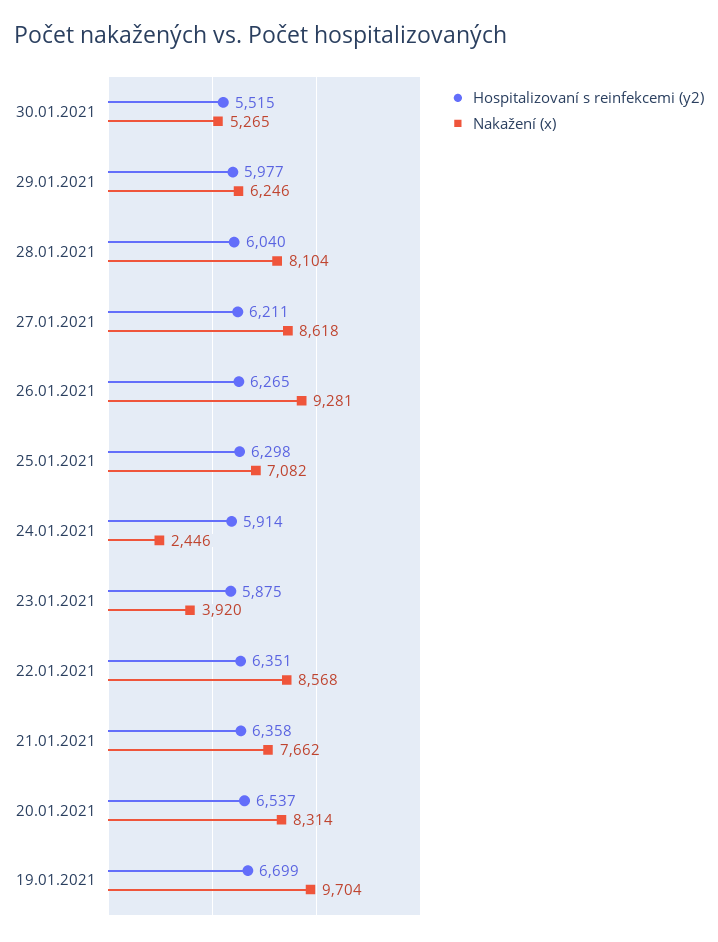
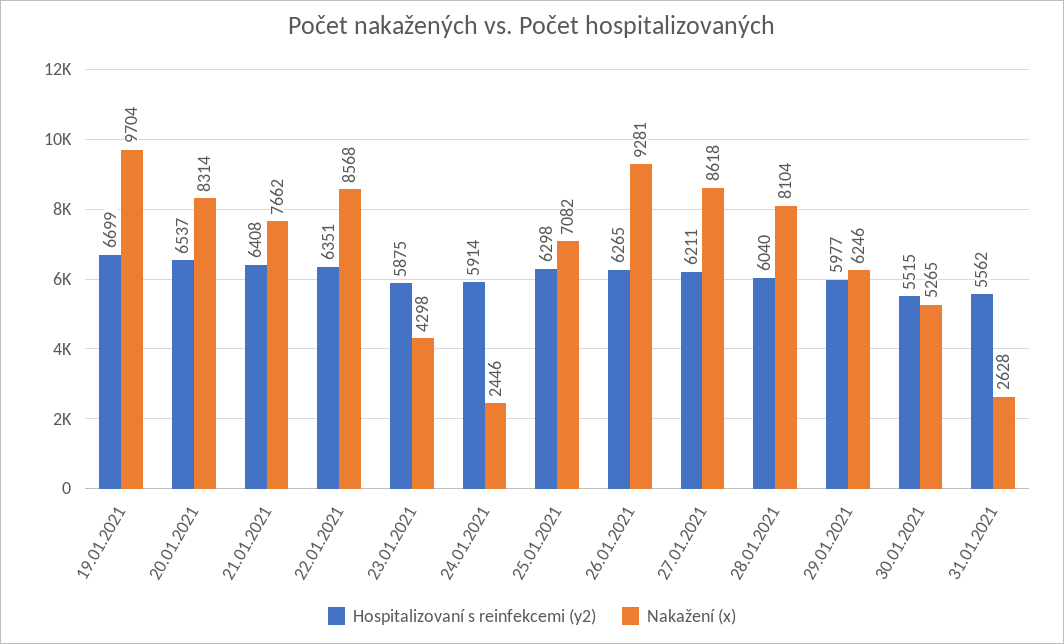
Nakažení (x), 23.01.2021: 3920 -> 4298
Hospitalizovaní s reinfekcemi (y2), 21.01.2021: 6358 -> 6408
Hospitalizovaní s reinfekcemi (y2), 31.01.2021: none -> 5562
Nakažení (x), 31.01.2021: none -> 2628

